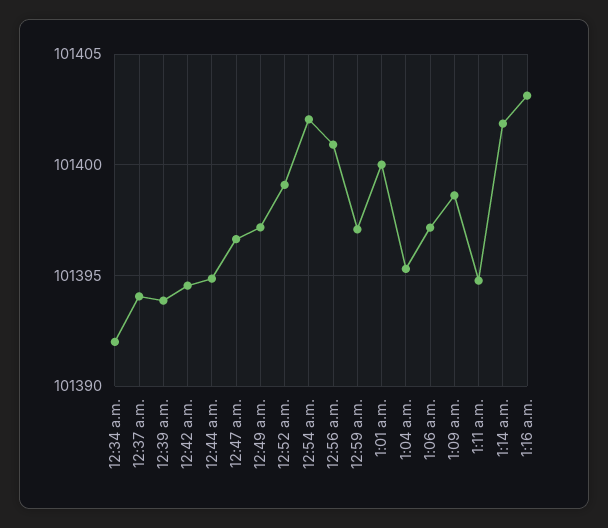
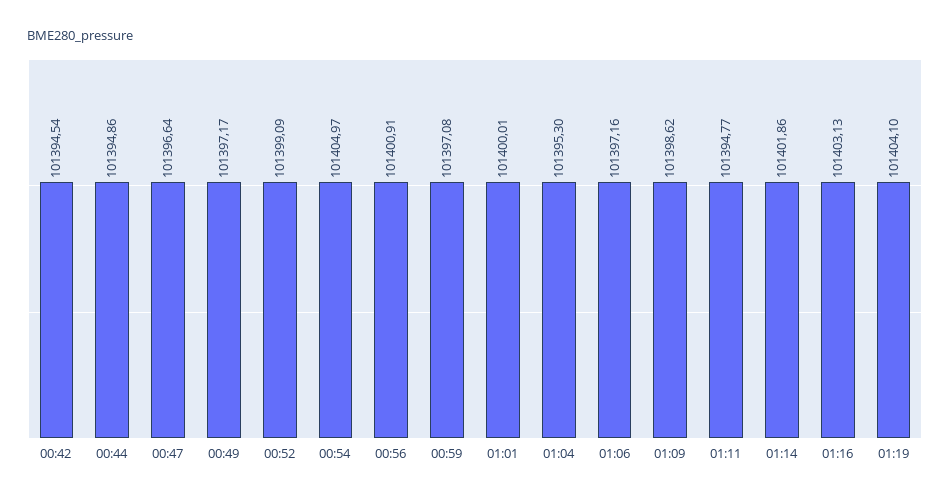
12:34 a.m.: 101392 -> none
12:37 a.m.: 101394 -> none
12:39 a.m.: 101394 -> none
12:54 a.m.: 101402 -> 101404.97
01:19: none -> 101404.1

